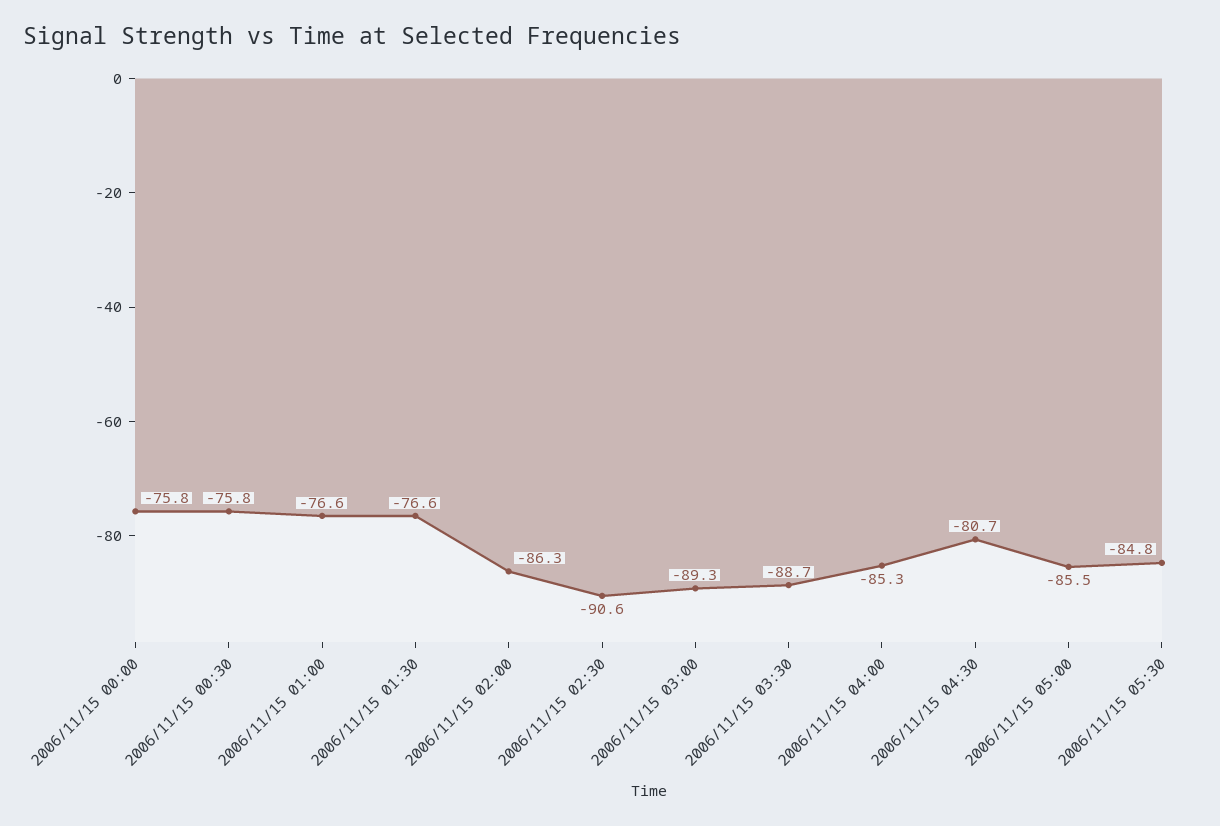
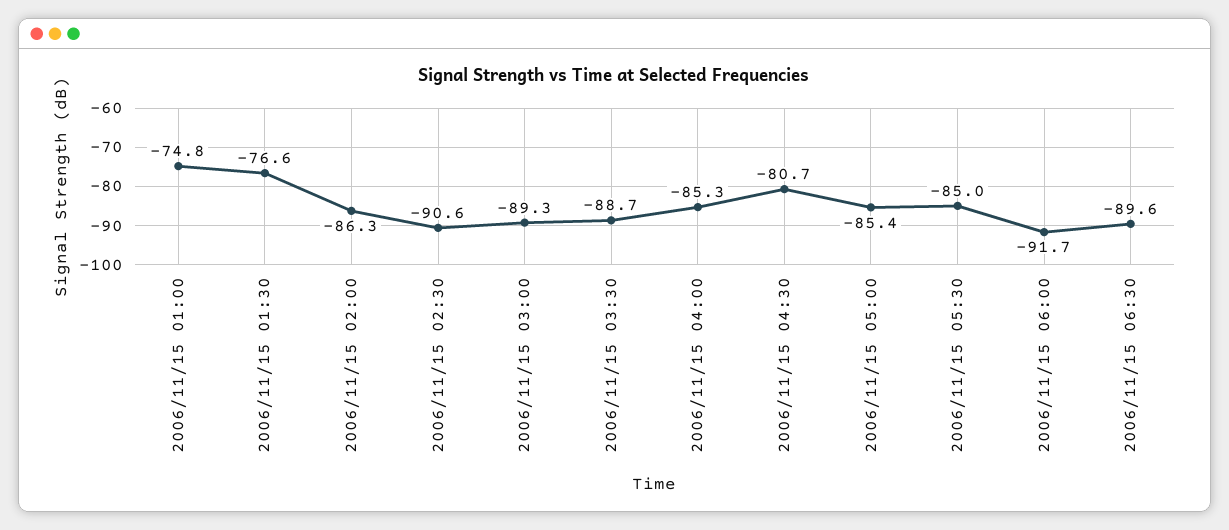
2006/11/15 00:00: -75.8 -> none
2006/11/15 00:30: -75.8 -> none
2006/11/15 01:00: -76.6 -> -74.8
2006/11/15 05:00: -85.5 -> -85.4
2006/11/15 05:30: -84.8 -> -85
2006/11/15 06:00: none -> -91.7
2006/11/15 06:30: none -> -89.6

